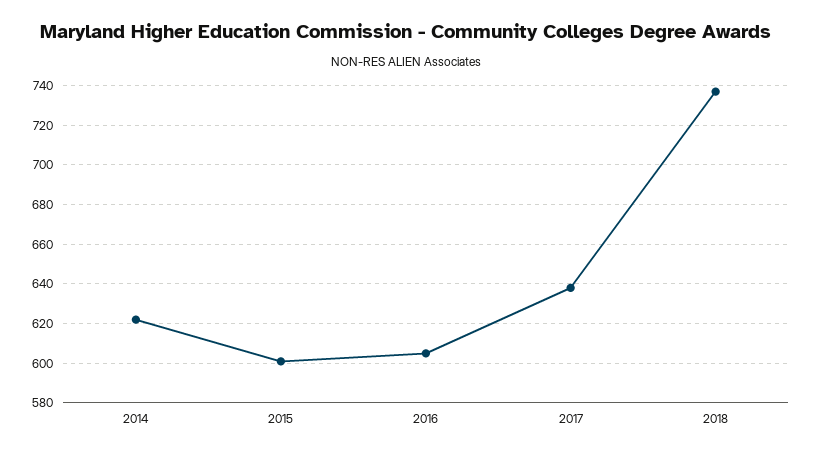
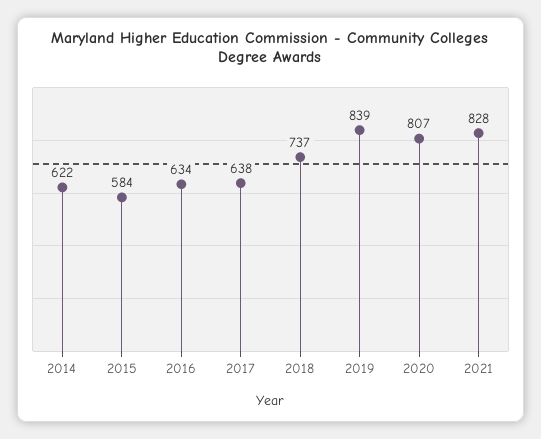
2015: 600 -> 584
2016: 605 -> 634
2019: none -> 839
2020: none -> 807
2021: none -> 828

